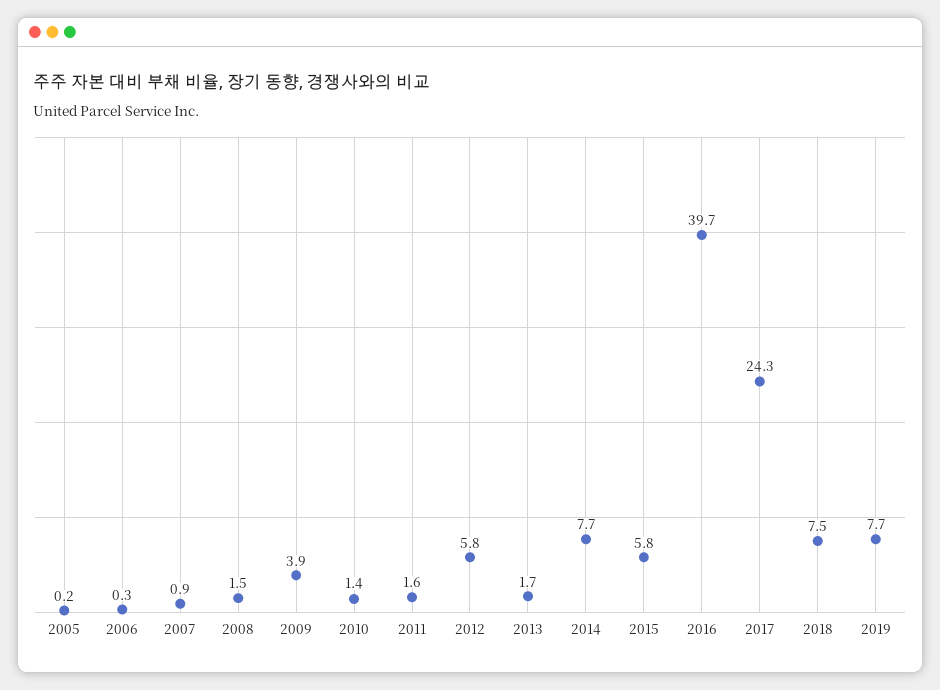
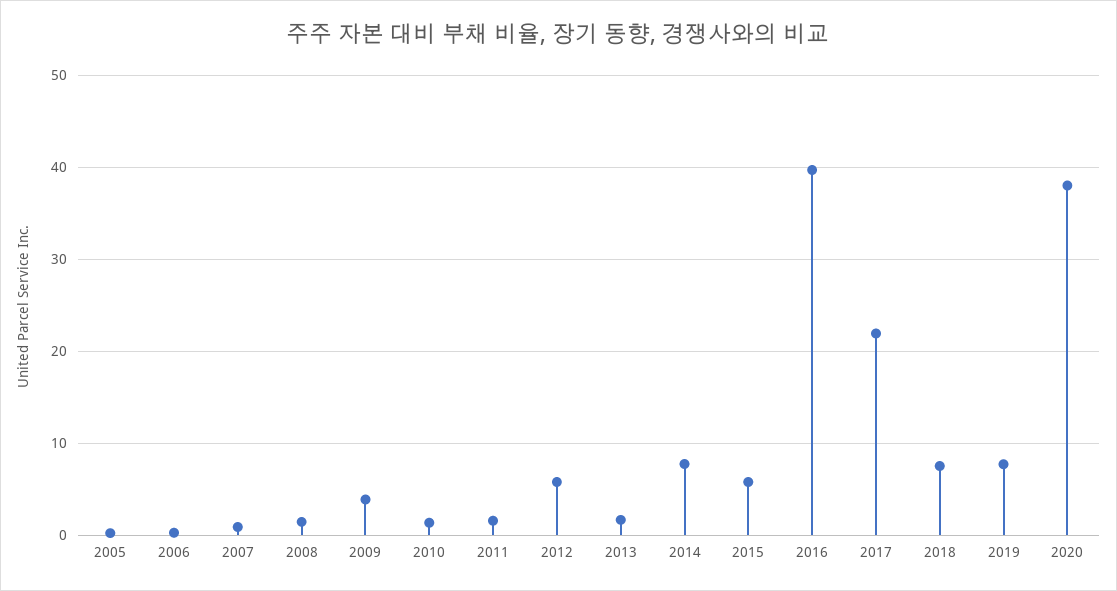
2017: 24.3 -> 22
2020: none -> 38

